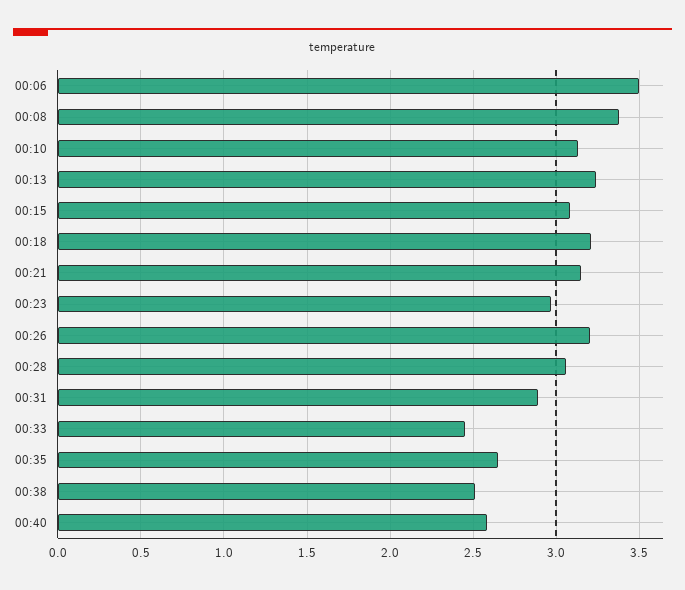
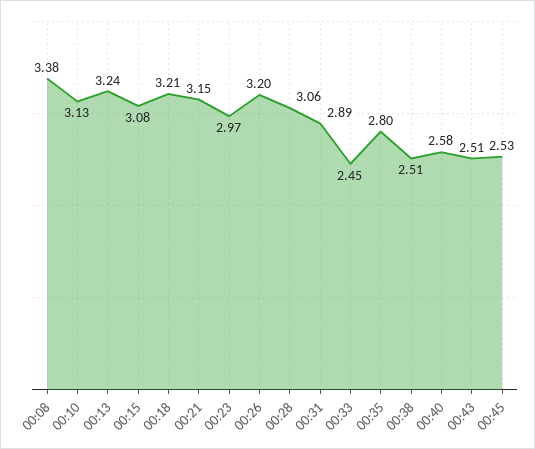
00:06: 3.5 -> none
00:35: 2.65 -> 2.8
00:43: none -> 2.51
00:45: none -> 2.53

